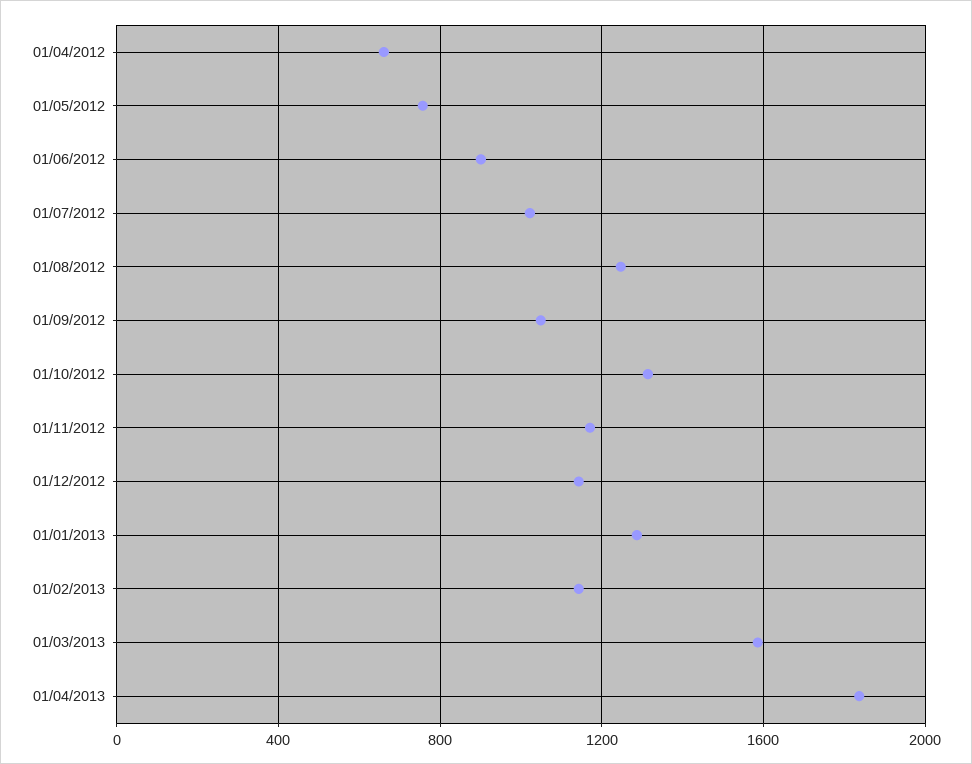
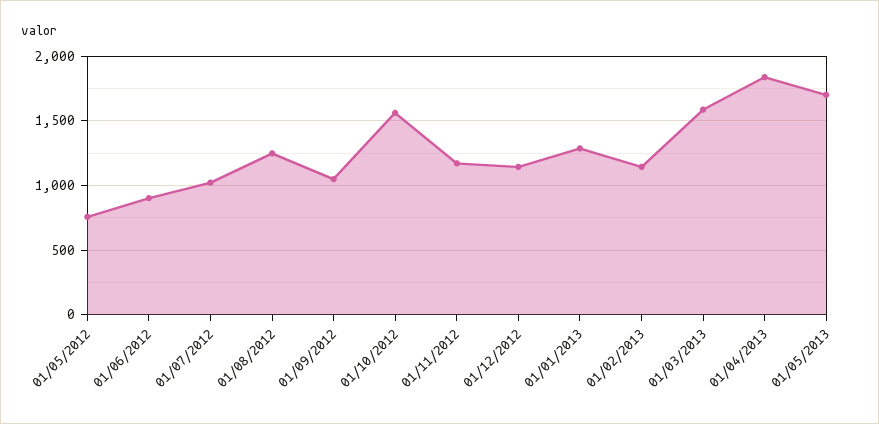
01/04/2012: 650 -> none
01/10/2012: 1300 -> 1550
01/05/2013: none -> 1700

